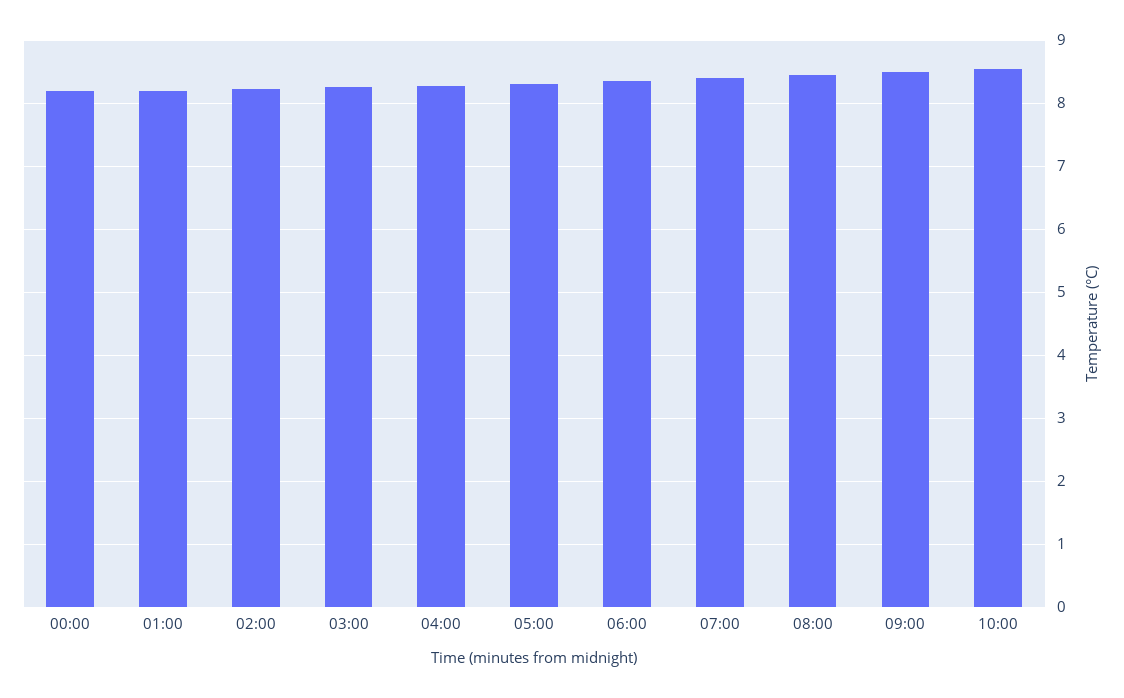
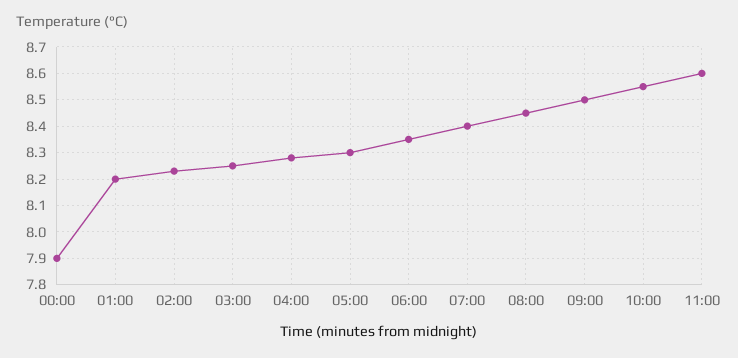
00:00: 8.2 -> 7.9
11:00: none -> 8.6

